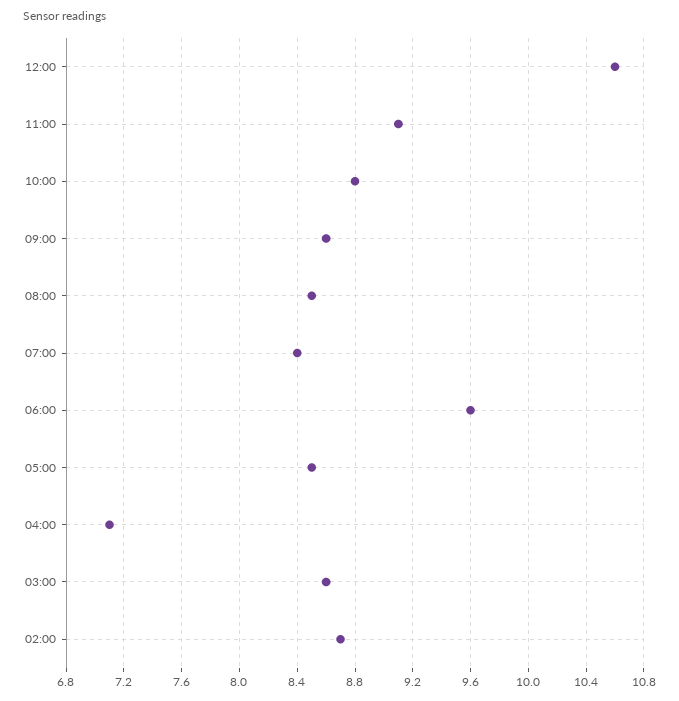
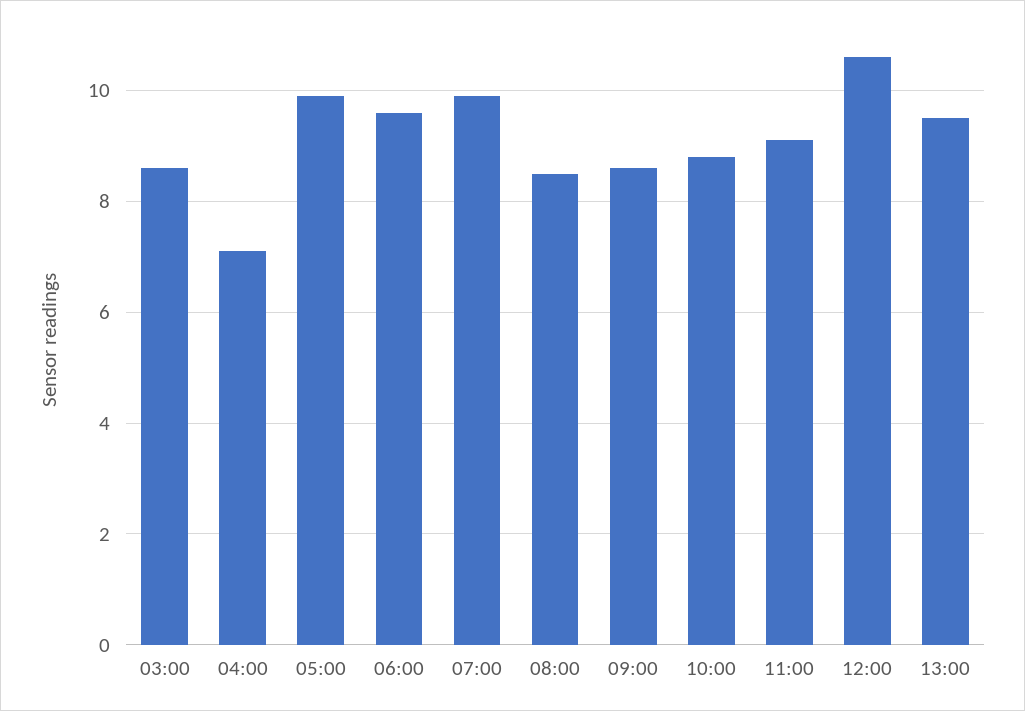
07:00: 8.4 -> 10
05:00: 8.5 -> 10
02:00: 8.7 -> none
13:00: none -> 9.5

